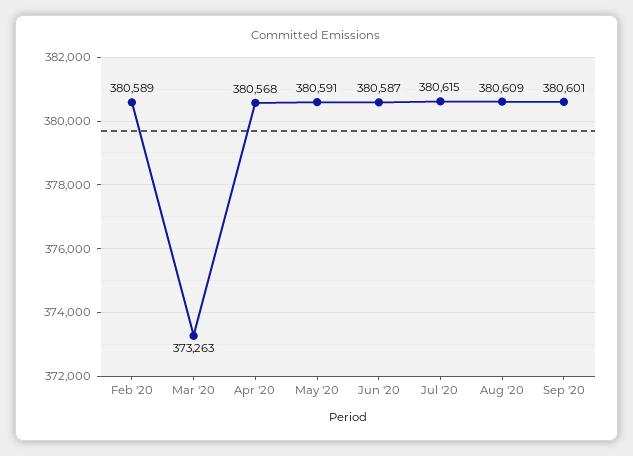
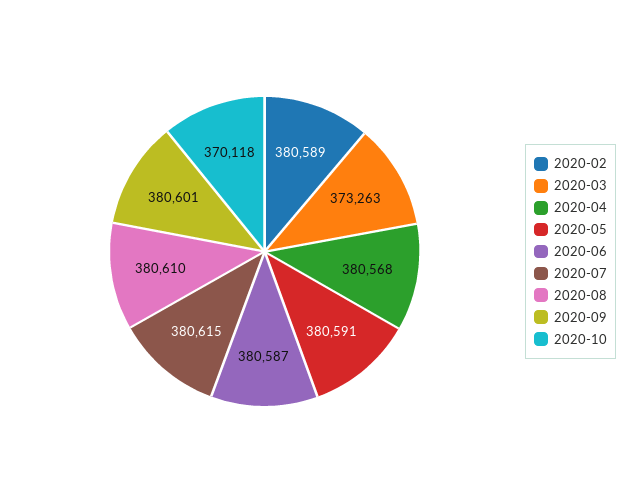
Aug '20: 380609 -> 380610
2020-10: none -> 370118

